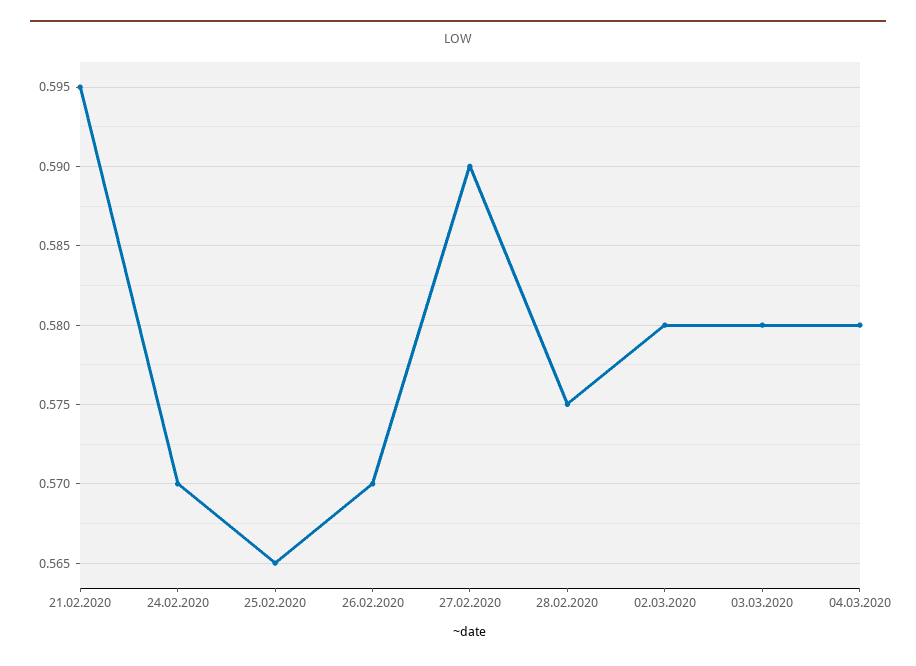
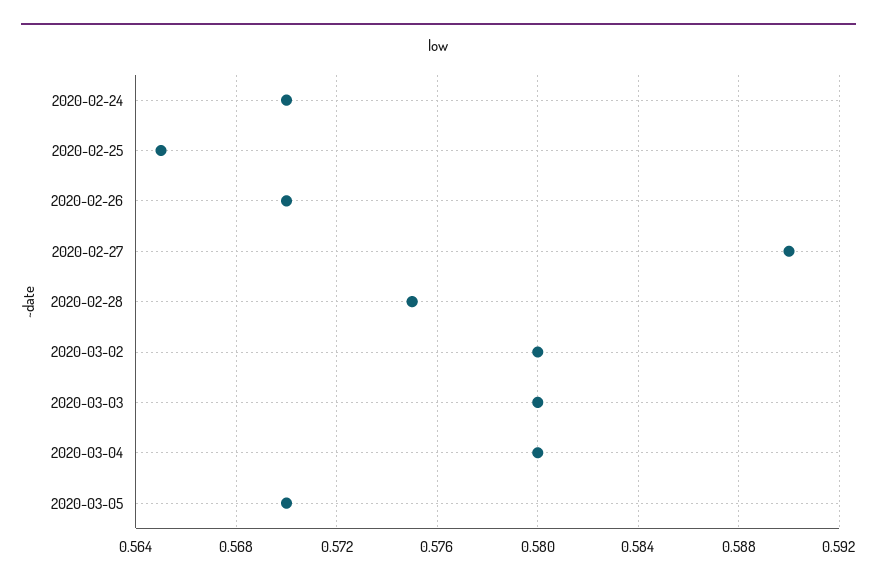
21.02.2020: 0.595 -> none
2020-03-05: none -> 0.57

